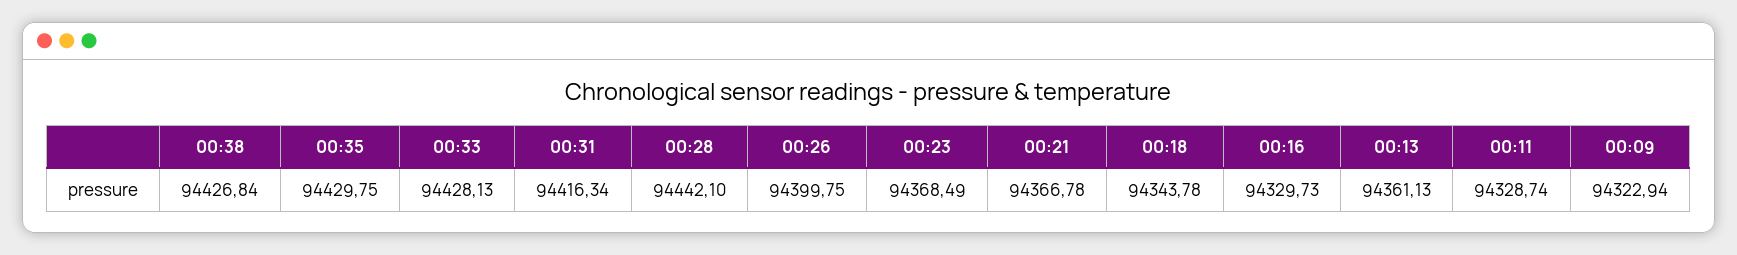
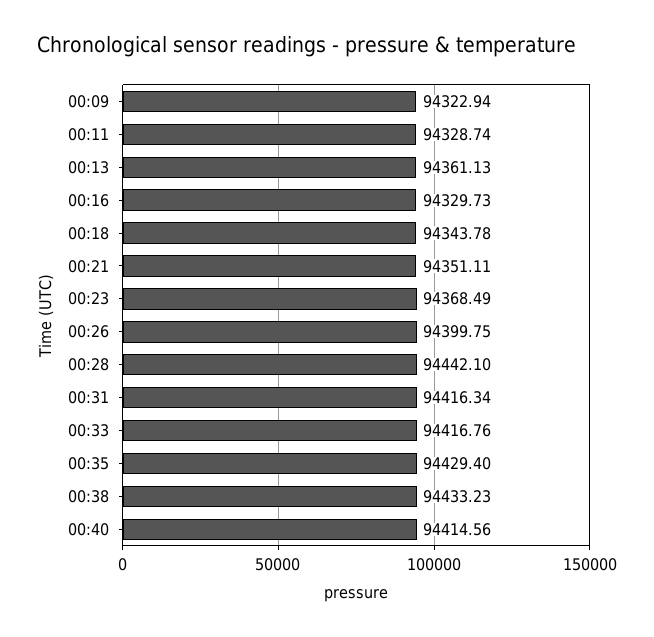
00:38: 94426.84 -> 94433.23
00:35: 94429.75 -> 94429.4
00:33: 94428.13 -> 94416.76
00:21: 94366.78 -> 94351.11
00:40: none -> 94414.56

